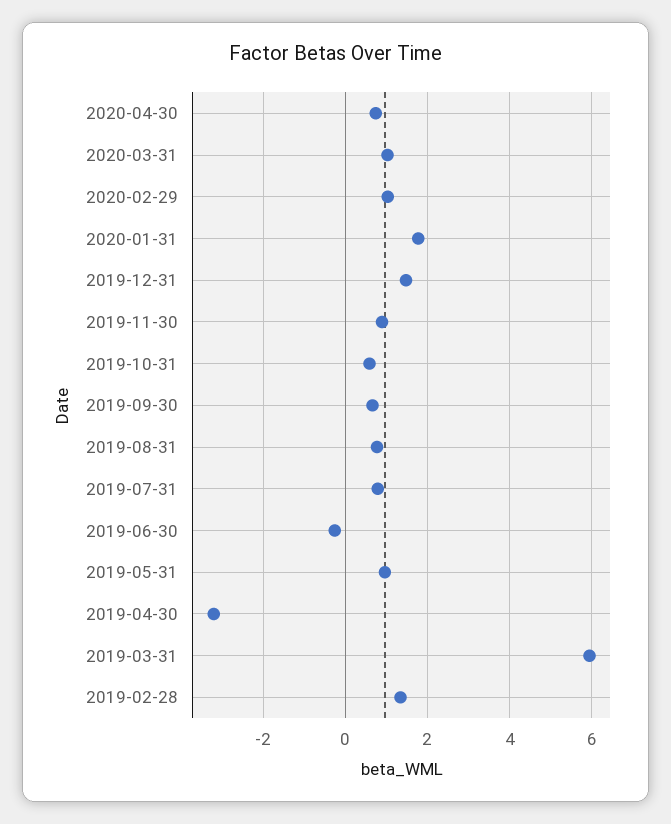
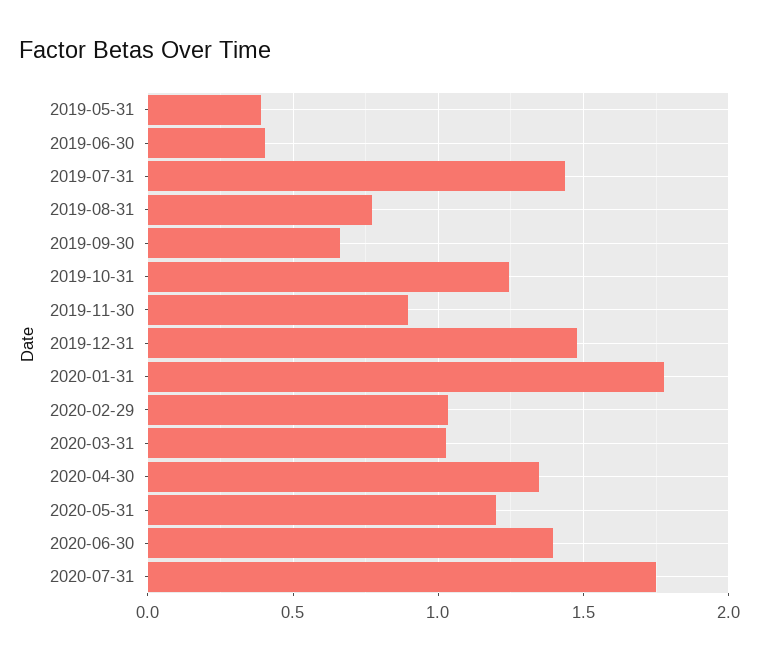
2020-04-30: 0.8 -> 1.35
2019-10-31: 0.6 -> 1.25
2019-07-31: 0.8 -> 1.45
2019-06-30: -0.2 -> 0.4
2019-05-31: 1 -> 0.4
2019-04-30: -3.2 -> none
2019-03-31: 6 -> none
2019-02-28: 1.4 -> none
2020-05-31: none -> 1.2
2020-06-30: none -> 1.4
2020-07-31: none -> 1.75

